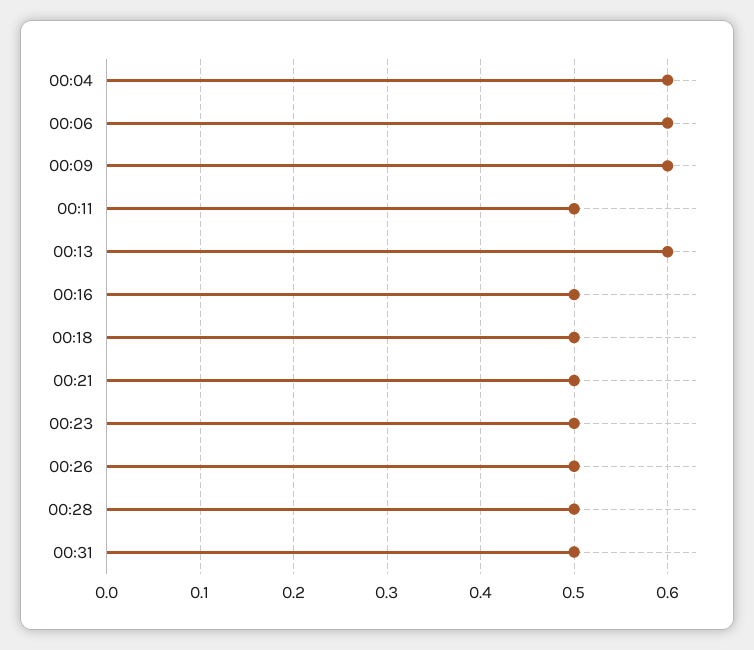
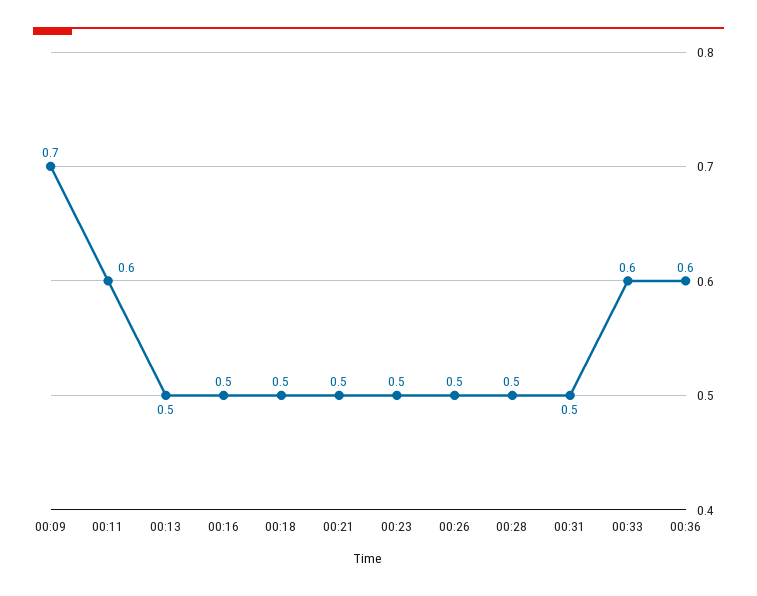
00:04: 0.6 -> none
00:06: 0.6 -> none
00:09: 0.6 -> 0.7
00:11: 0.5 -> 0.6
00:13: 0.6 -> 0.5
00:33: none -> 0.6
00:36: none -> 0.6

